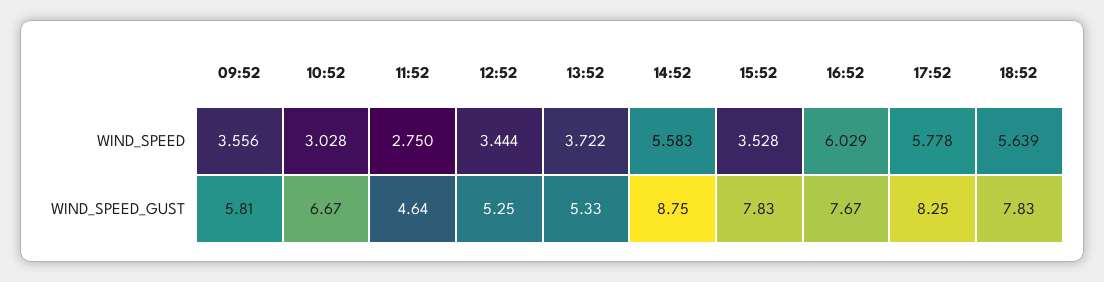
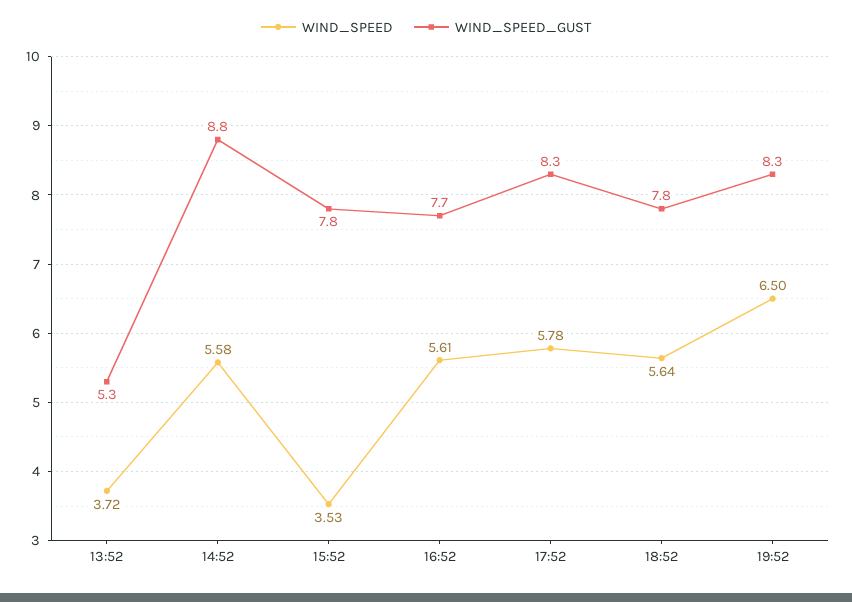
WIND_SPEED, 09:52: 3.556 -> none
WIND_SPEED, 10:52: 3.028 -> none
WIND_SPEED, 11:52: 2.75 -> none
WIND_SPEED, 12:52: 3.444 -> none
WIND_SPEED, 16:52: 6.029 -> 5.61
WIND_SPEED_GUST, 09:52: 5.81 -> none
WIND_SPEED_GUST, 10:52: 6.67 -> none
WIND_SPEED_GUST, 11:52: 4.64 -> none
WIND_SPEED_GUST, 12:52: 5.25 -> none
WIND_SPEED, 19:52: none -> 6.5
WIND_SPEED_GUST, 19:52: none -> 8.3

